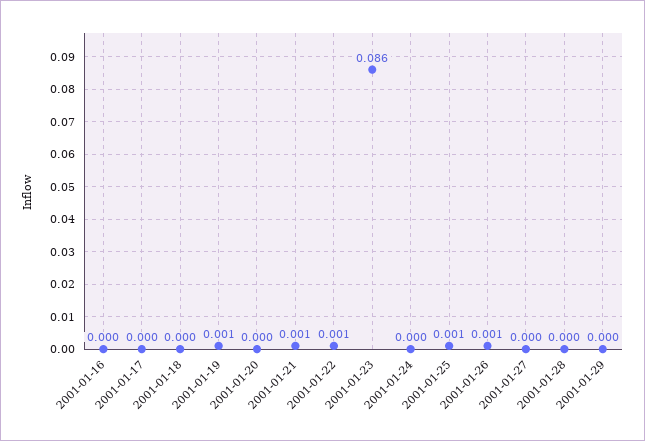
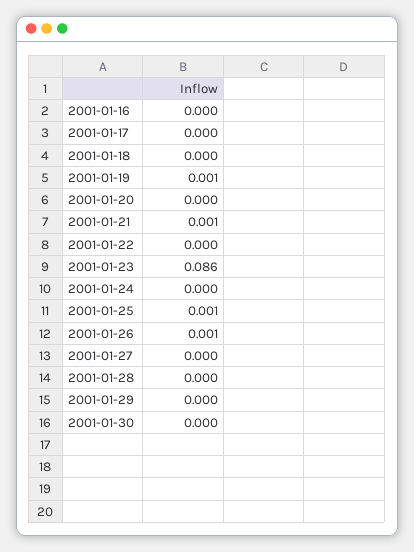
2001-01-22: 0.001 -> 0
2001-01-30: none -> 0

